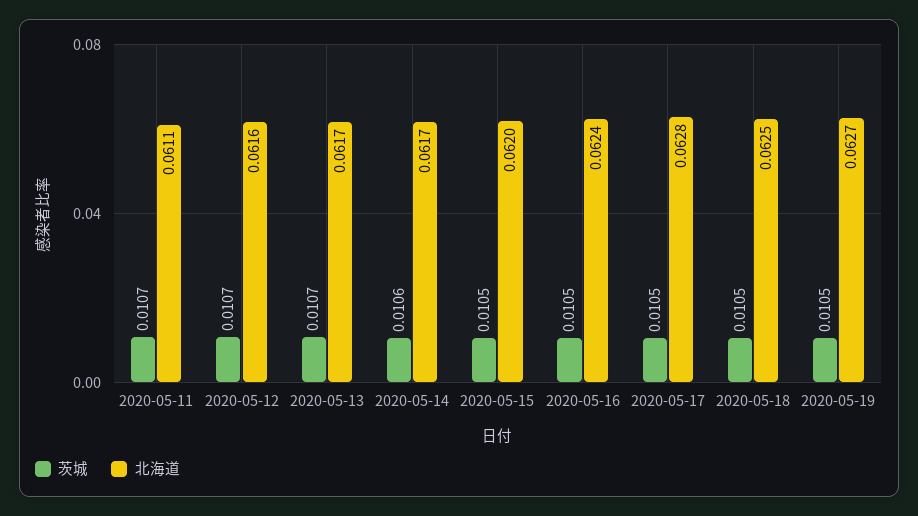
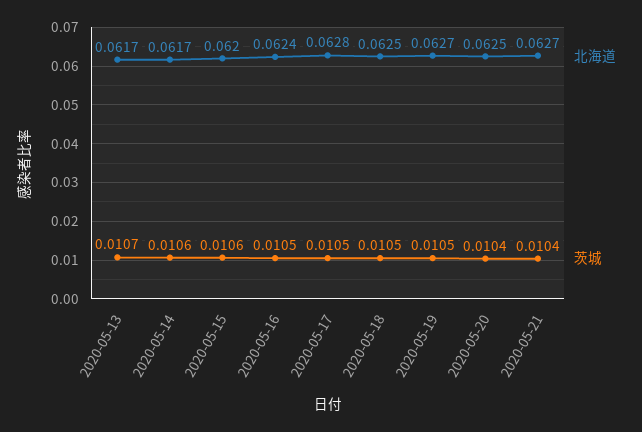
茨城, 2020-05-11: 0.0107 -> none
北海道, 2020-05-11: 0.0611 -> none
茨城, 2020-05-12: 0.0107 -> none
北海道, 2020-05-12: 0.0616 -> none
茨城, 2020-05-15: 0.0105 -> 0.0106
北海道, 2020-05-20: none -> 0.0625
茨城, 2020-05-20: none -> 0.0104
北海道, 2020-05-21: none -> 0.0627
茨城, 2020-05-21: none -> 0.0104

